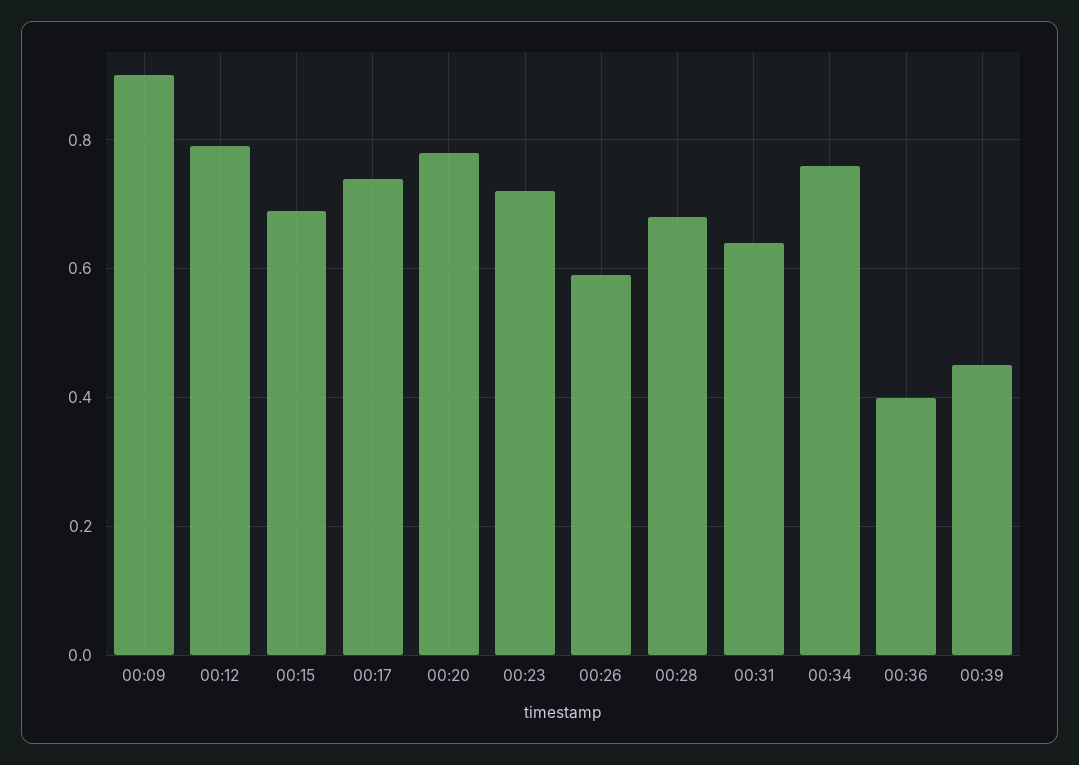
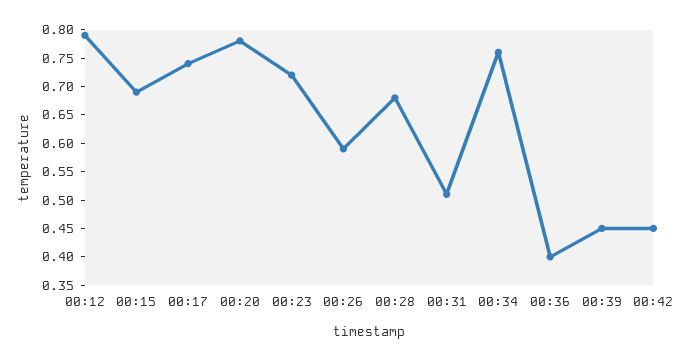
00:09: 0.9 -> none
00:31: 0.65 -> 0.5
00:42: none -> 0.45

